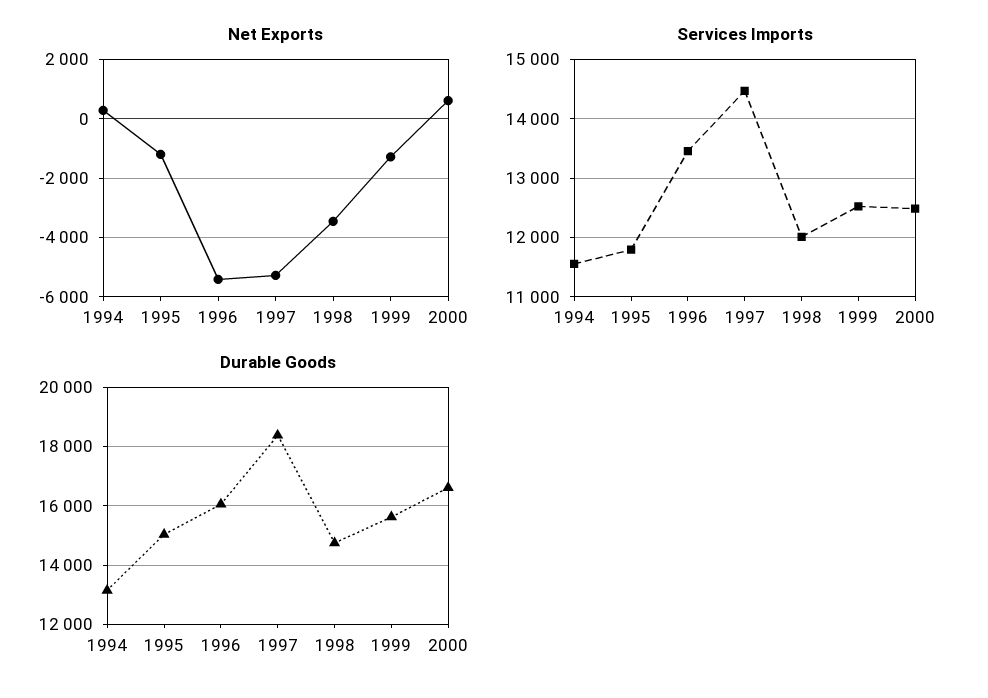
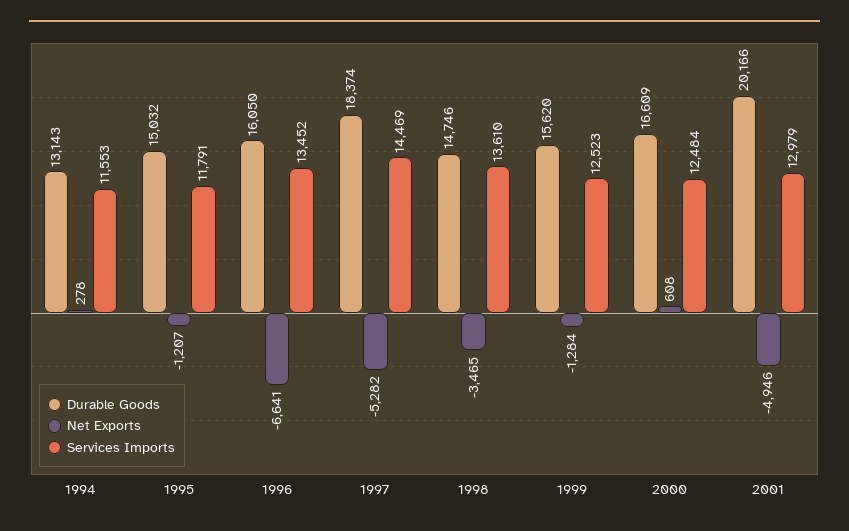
Net Exports, 1996: -5500 -> -6641
Services Imports, 1998: 12000 -> 13610
Durable Goods, 2001: none -> 20166
Net Exports, 2001: none -> -4946
Services Imports, 2001: none -> 12979

